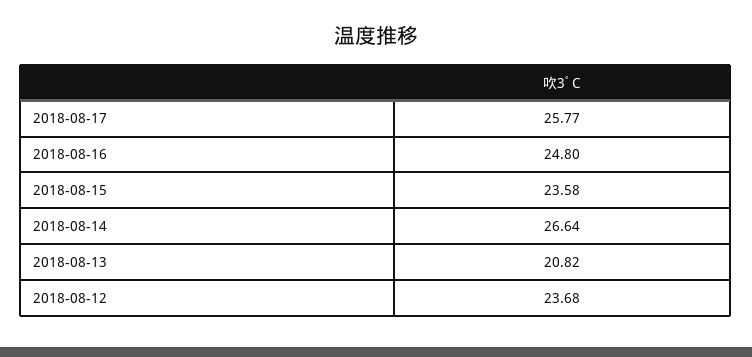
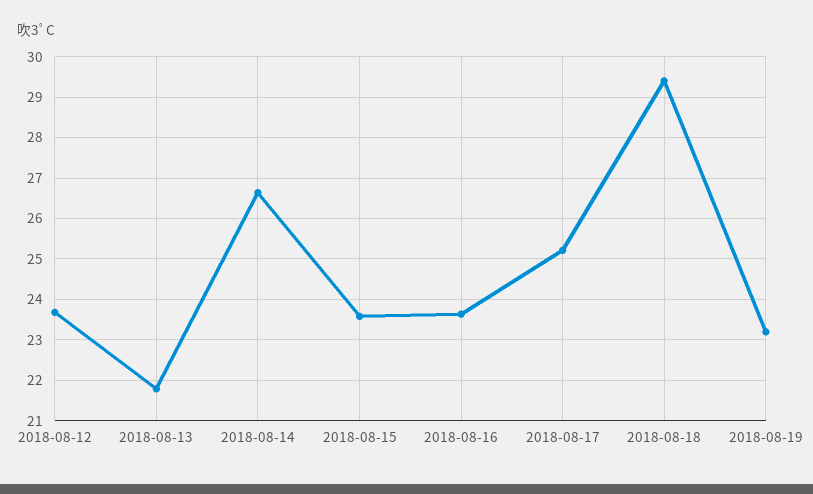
2018-08-17: 25.77 -> 25.2
2018-08-16: 24.8 -> 23.6
2018-08-13: 20.82 -> 21.8
2018-08-18: none -> 29.4
2018-08-19: none -> 23.2

